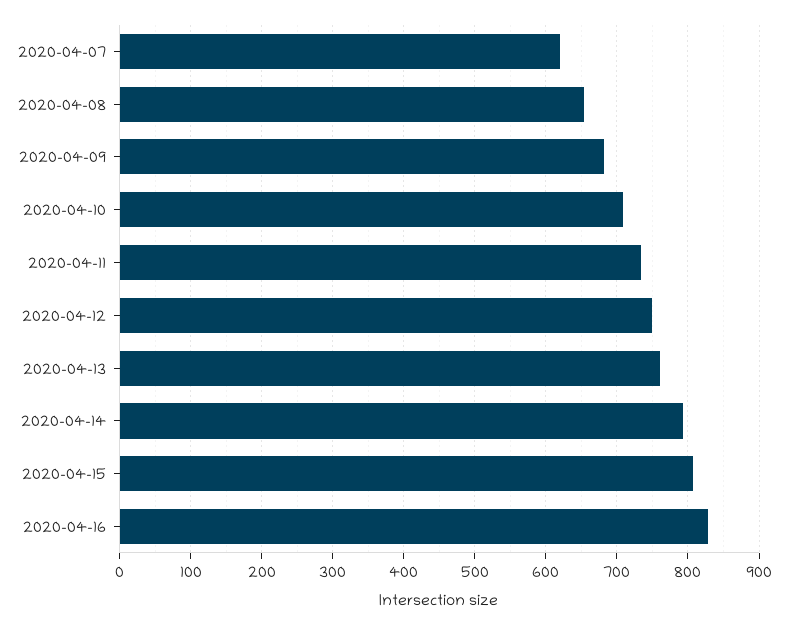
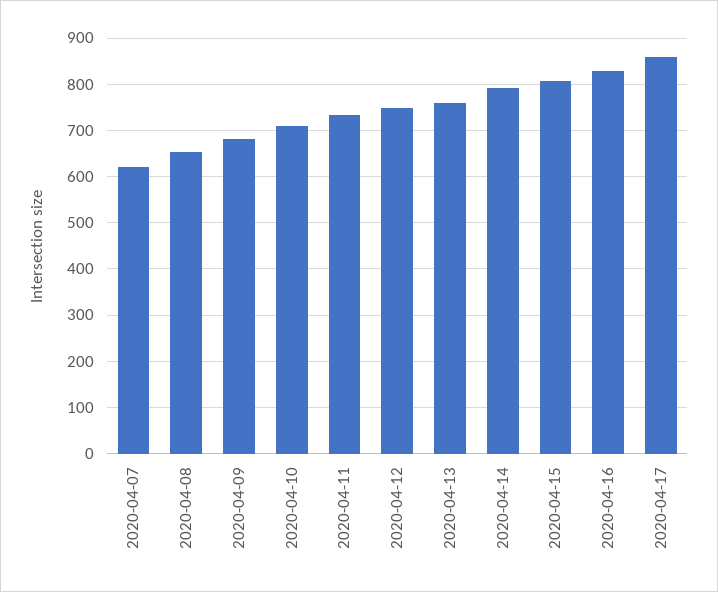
2020-04-17: none -> 860

